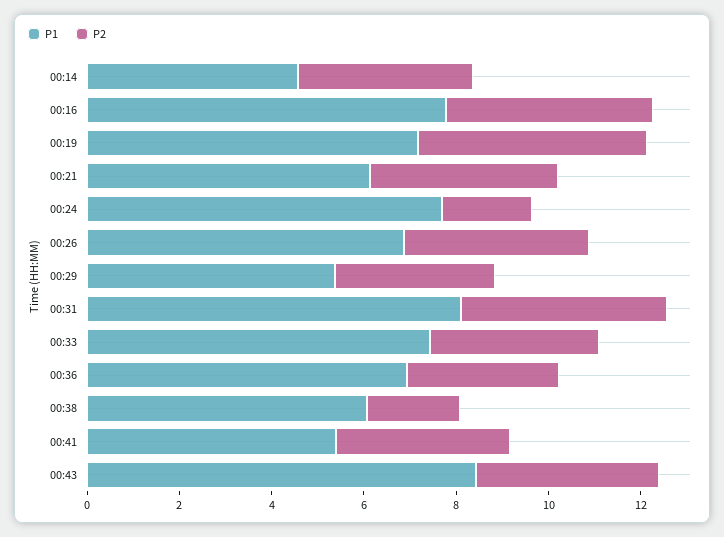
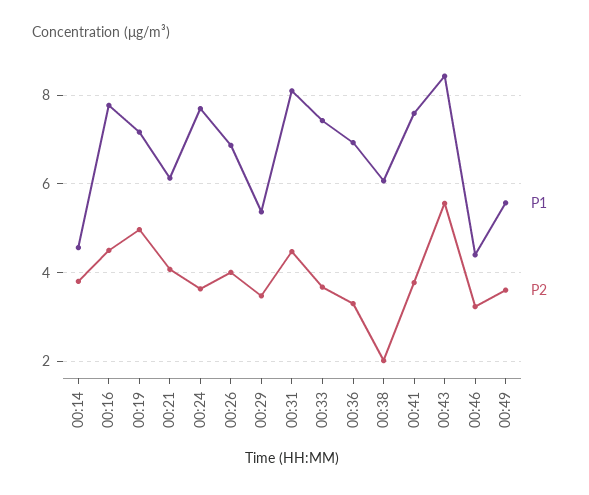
P2, 00:24: 2 -> 3.6
P1, 00:41: 5.5 -> 7.6
P2, 00:43: 4 -> 5.6
P1, 00:46: none -> 4.4
P2, 00:46: none -> 3.2
P1, 00:49: none -> 5.6
P2, 00:49: none -> 3.6

